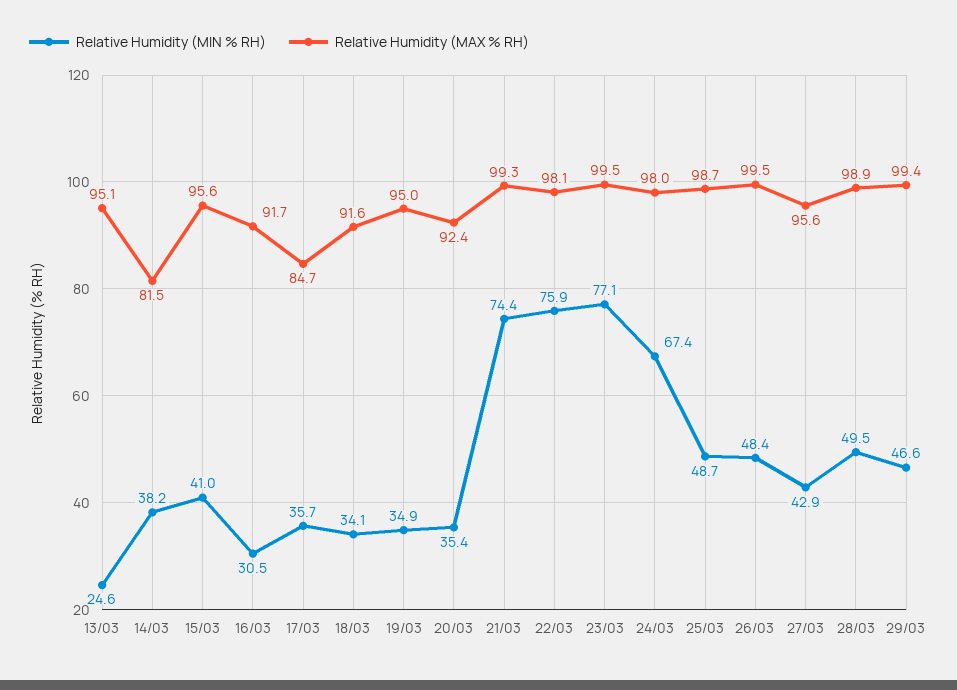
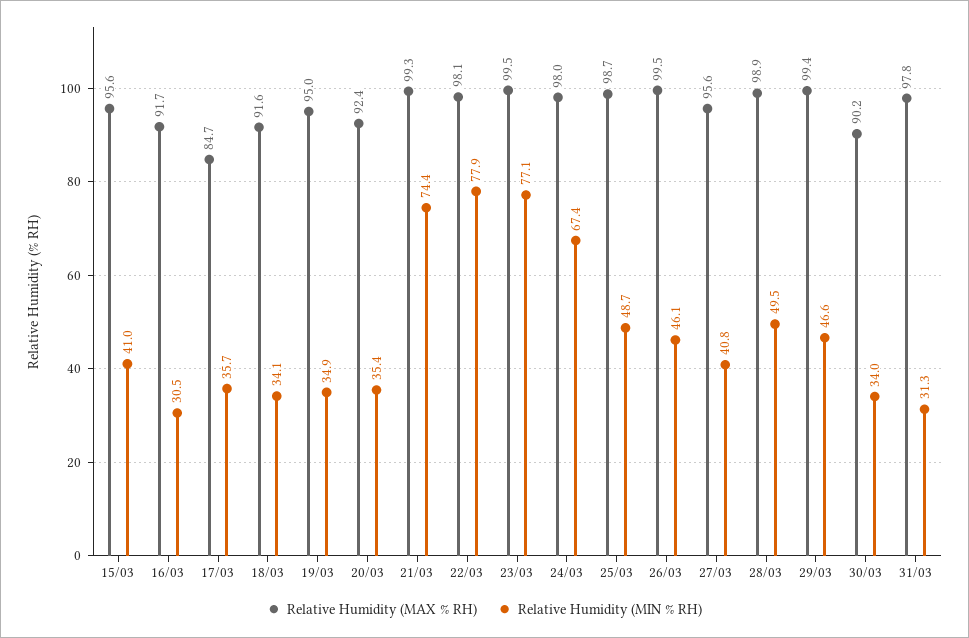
Relative Humidity (MIN % RH), 13/03: 24.6 -> none
Relative Humidity (MAX % RH), 13/03: 95.1 -> none
Relative Humidity (MIN % RH), 14/03: 38.2 -> none
Relative Humidity (MAX % RH), 14/03: 81.5 -> none
Relative Humidity (MIN % RH), 22/03: 75.9 -> 77.9
Relative Humidity (MIN % RH), 26/03: 48.4 -> 46.1
Relative Humidity (MIN % RH), 27/03: 42.9 -> 40.8
Relative Humidity (MAX % RH), 30/03: none -> 90.2
Relative Humidity (MIN % RH), 30/03: none -> 34
Relative Humidity (MAX % RH), 31/03: none -> 97.8
Relative Humidity (MIN % RH), 31/03: none -> 31.3

